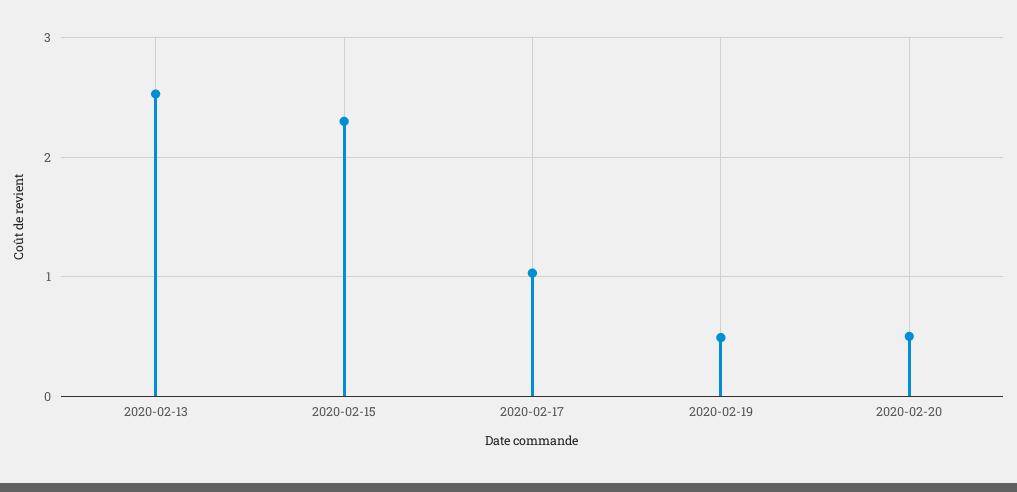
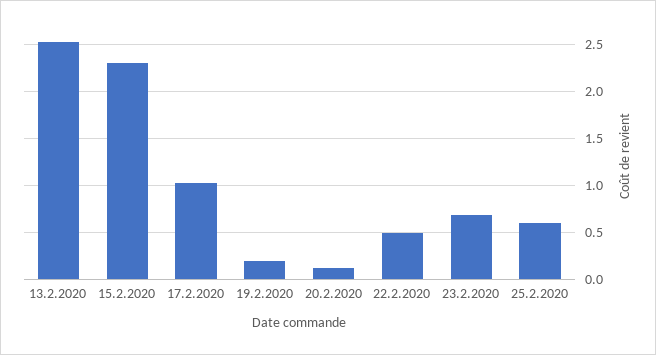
2020-02-19: 0.5 -> 0.2
2020-02-20: 0.5 -> 0.1
22.2.2020: none -> 0.5
23.2.2020: none -> 0.7
25.2.2020: none -> 0.6

